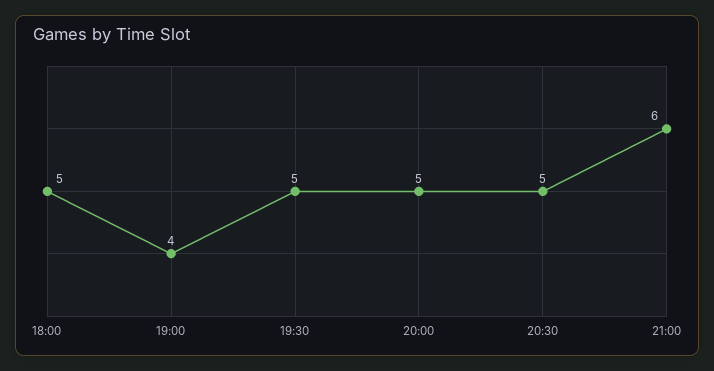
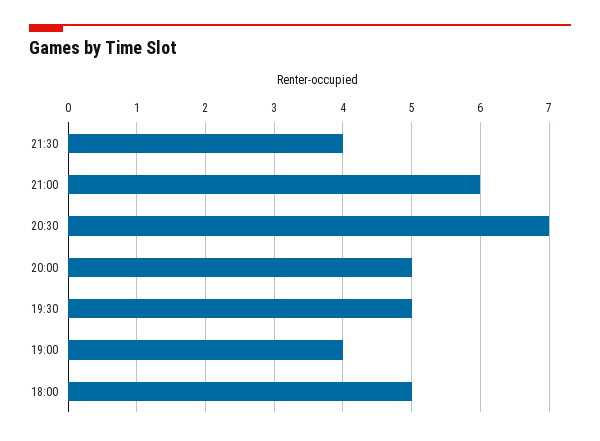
20:30: 5 -> 7
21:30: none -> 4

